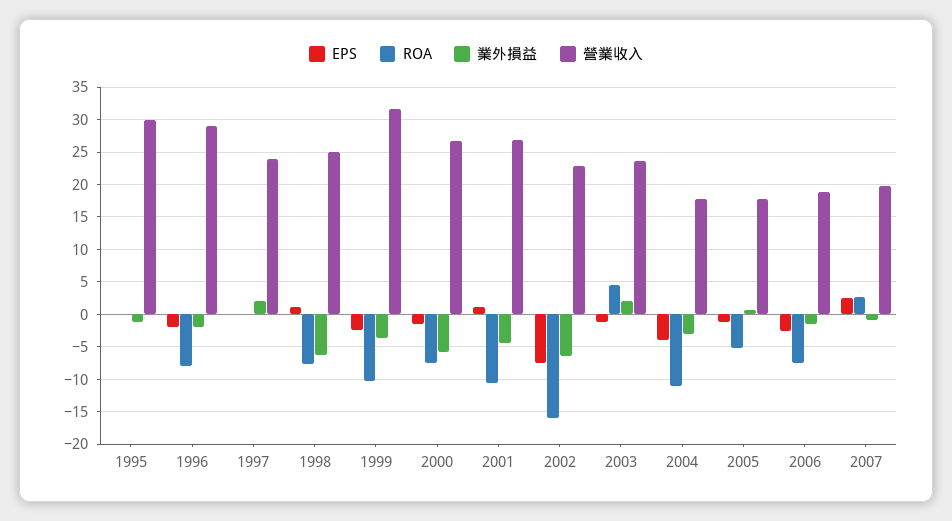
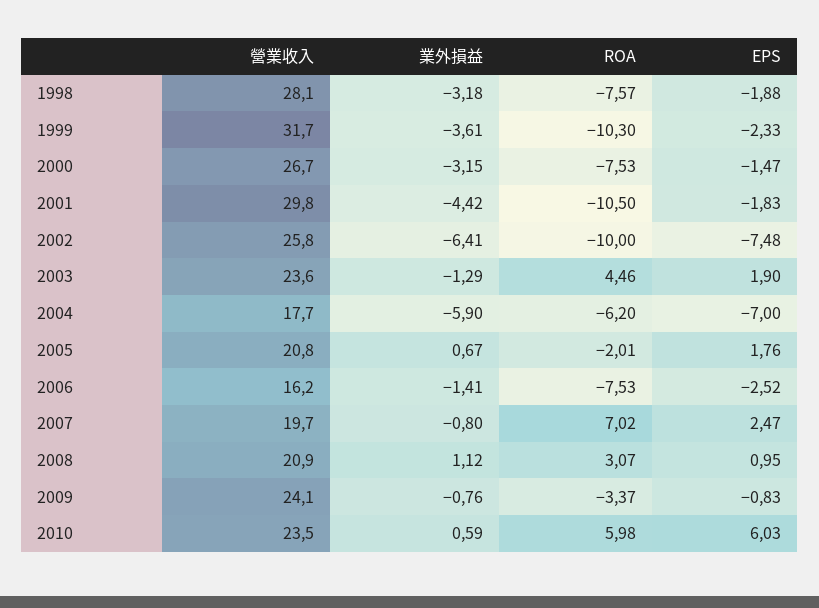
EPS, 1995: 0 -> none
ROA, 1995: 0 -> none
業外損益, 1995: -1 -> none
營業收入, 1995: 30 -> none
EPS, 1996: -2 -> none
ROA, 1996: -8 -> none
業外損益, 1996: -2 -> none
營業收入, 1996: 29 -> none
EPS, 1997: 0 -> none
ROA, 1997: 0 -> none
業外損益, 1997: 2 -> none
營業收入, 1997: 24 -> none
EPS, 1998: 1 -> -1.88
業外損益, 1998: -6 -> -3.18
營業收入, 1998: 25 -> 28.1
業外損益, 2000: -6 -> -3.15
EPS, 2001: 1 -> -1.83
營業收入, 2001: 27 -> 29.8
ROA, 2002: -16 -> -10
營業收入, 2002: 23 -> 25.8
EPS, 2003: -1 -> 1.9
業外損益, 2003: 2 -> -1.29
EPS, 2004: -4 -> -7
ROA, 2004: -11 -> -6.2
業外損益, 2004: -3 -> -5.9
EPS, 2005: -1 -> 1.76
ROA, 2005: -5 -> -2.01
營業收入, 2005: 18 -> 20.8
營業收入, 2006: 19 -> 16.2
ROA, 2007: 3 -> 7.02
營業收入, 2008: none -> 20.9
業外損益, 2008: none -> 1.12
ROA, 2008: none -> 3.07
EPS, 2008: none -> 0.95
營業收入, 2009: none -> 24.1
業外損益, 2009: none -> -0.76
ROA, 2009: none -> -3.37
EPS, 2009: none -> -0.83
營業收入, 2010: none -> 23.5
業外損益, 2010: none -> 0.59
ROA, 2010: none -> 5.98
EPS, 2010: none -> 6.03

